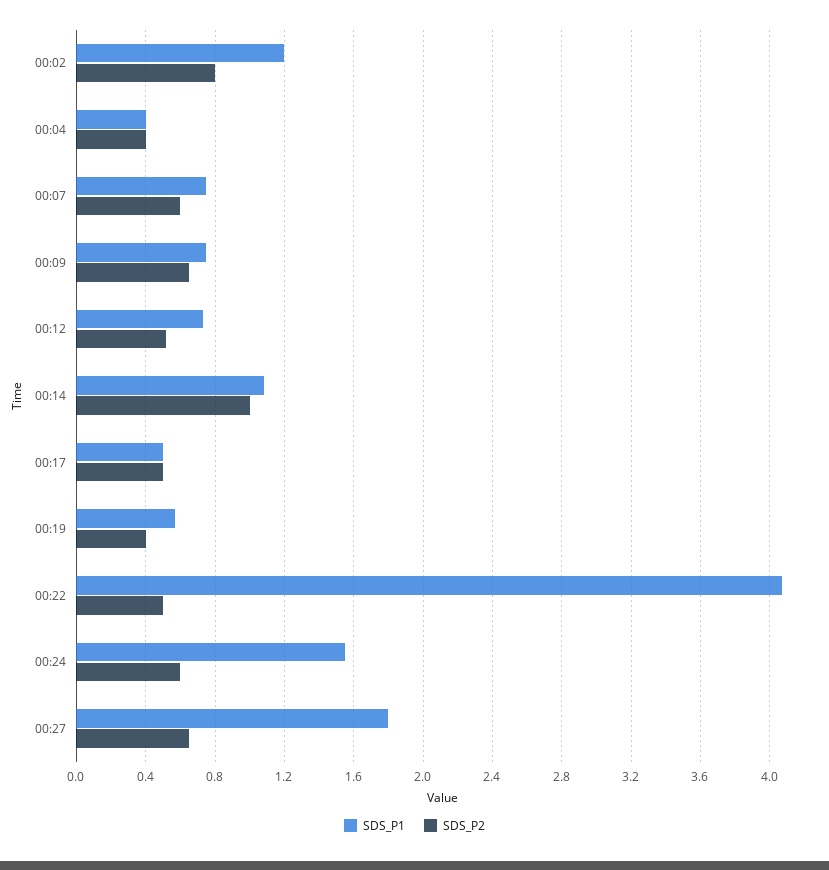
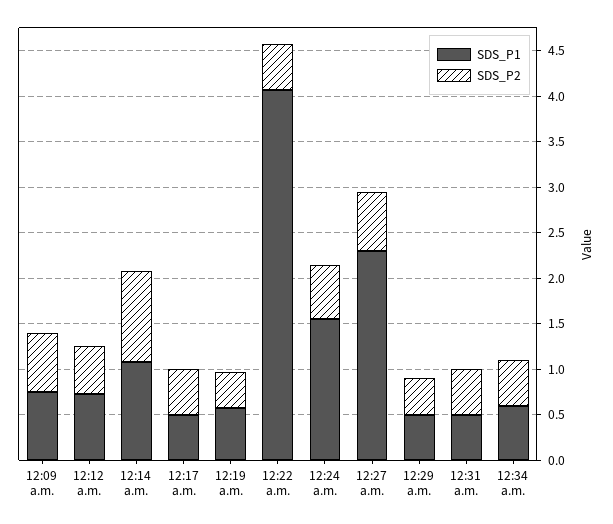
SDS_P1, 00:02: 1.2 -> none
SDS_P2, 00:02: 0.8 -> none
SDS_P1, 00:04: 0.4 -> none
SDS_P2, 00:04: 0.4 -> none
SDS_P1, 00:07: 0.75 -> none
SDS_P2, 00:07: 0.6 -> none
SDS_P1, 00:27: 1.8 -> 2.3
SDS_P1, 12:29 a.m.: none -> 0.5
SDS_P2, 12:29 a.m.: none -> 0.4
SDS_P1, 12:31 a.m.: none -> 0.5
SDS_P2, 12:31 a.m.: none -> 0.5
SDS_P1, 12:34 a.m.: none -> 0.6
SDS_P2, 12:34 a.m.: none -> 0.5

